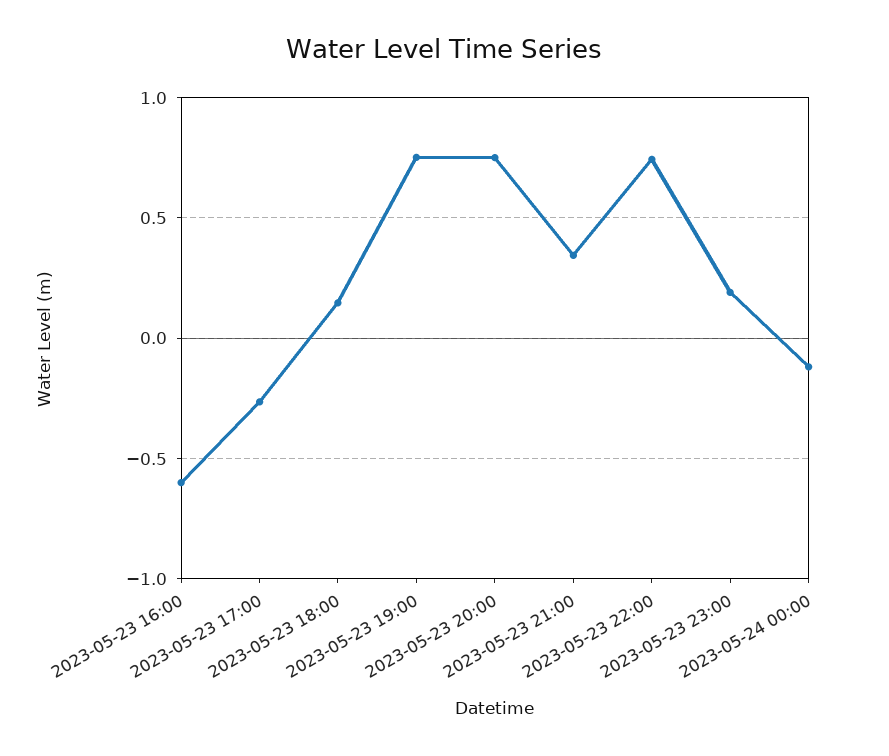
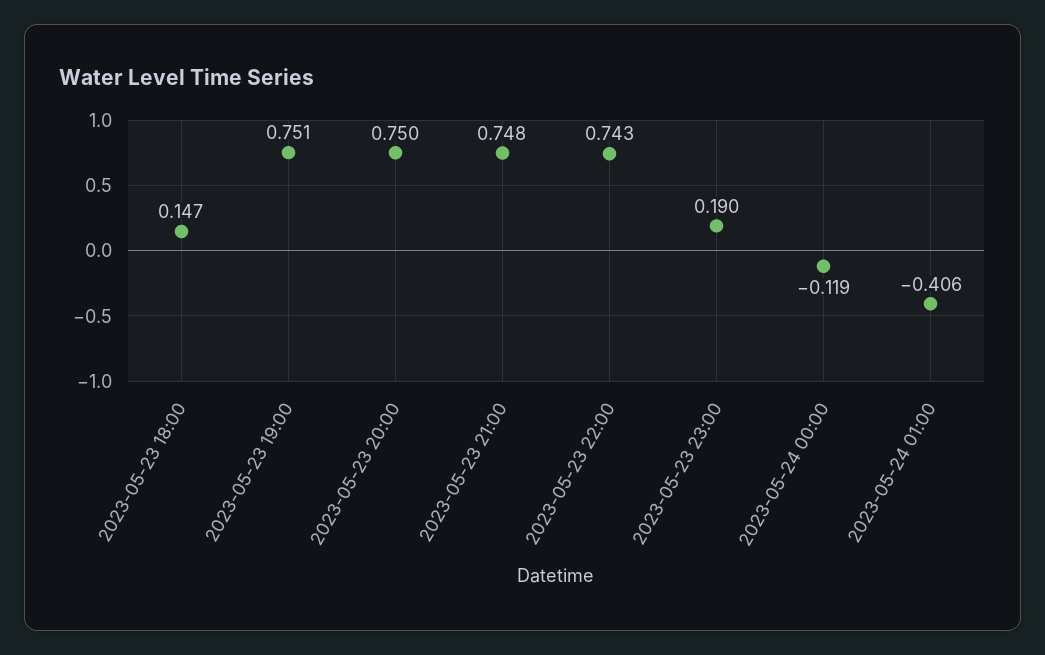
2023-05-23 16:00: -0.6 -> none
2023-05-23 17:00: -0.25 -> none
2023-05-23 21:00: 0.35 -> 0.748
2023-05-24 01:00: none -> -0.406

